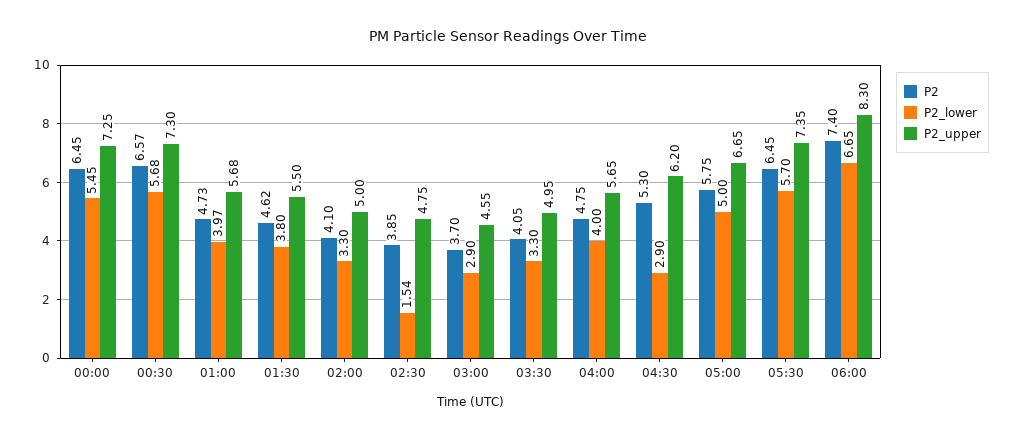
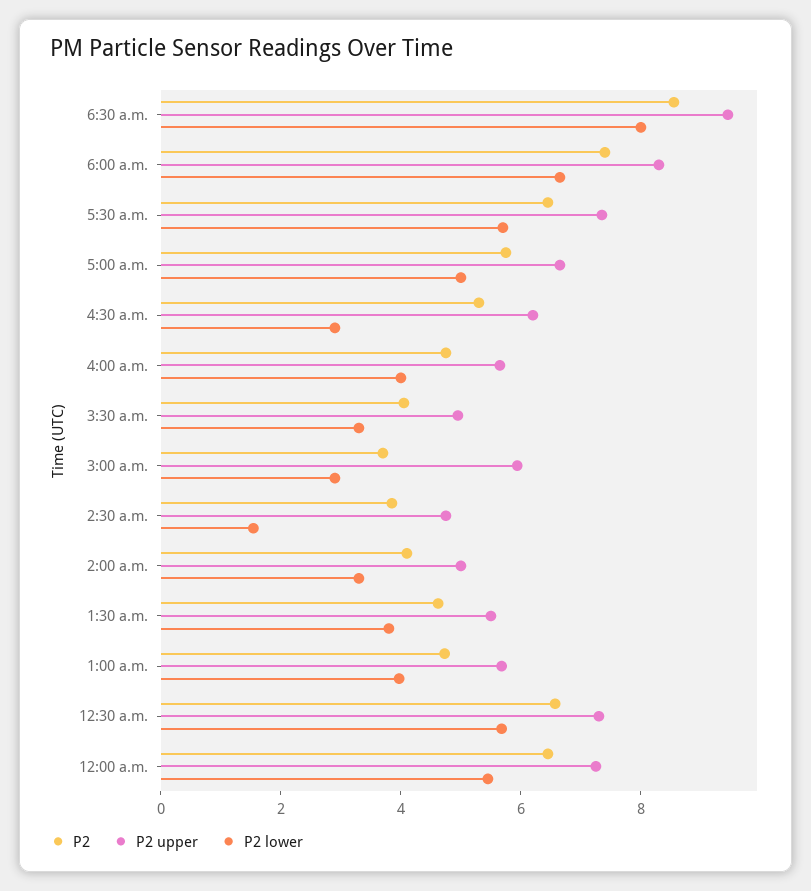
P2_upper, 03:00: 4.55 -> 6
P2, 6:30 a.m.: none -> 8.5
P2_upper, 6:30 a.m.: none -> 9.5
P2_lower, 6:30 a.m.: none -> 8

